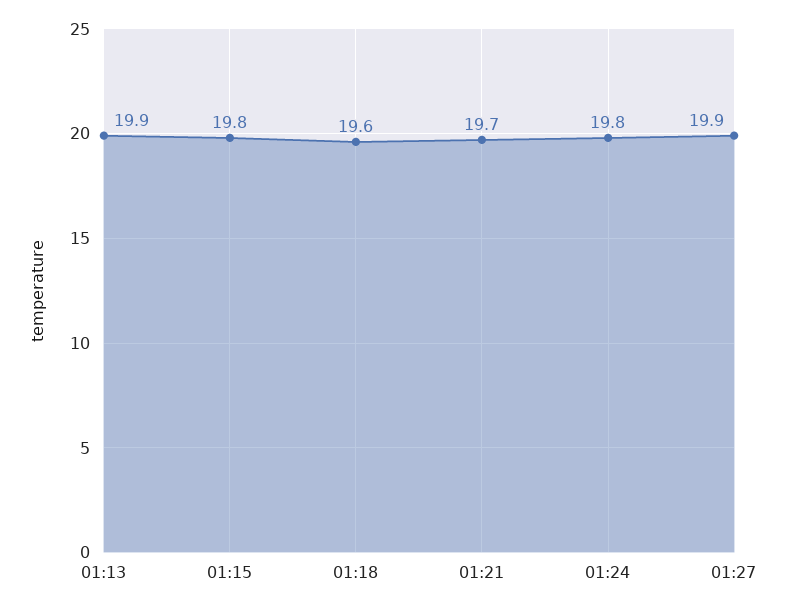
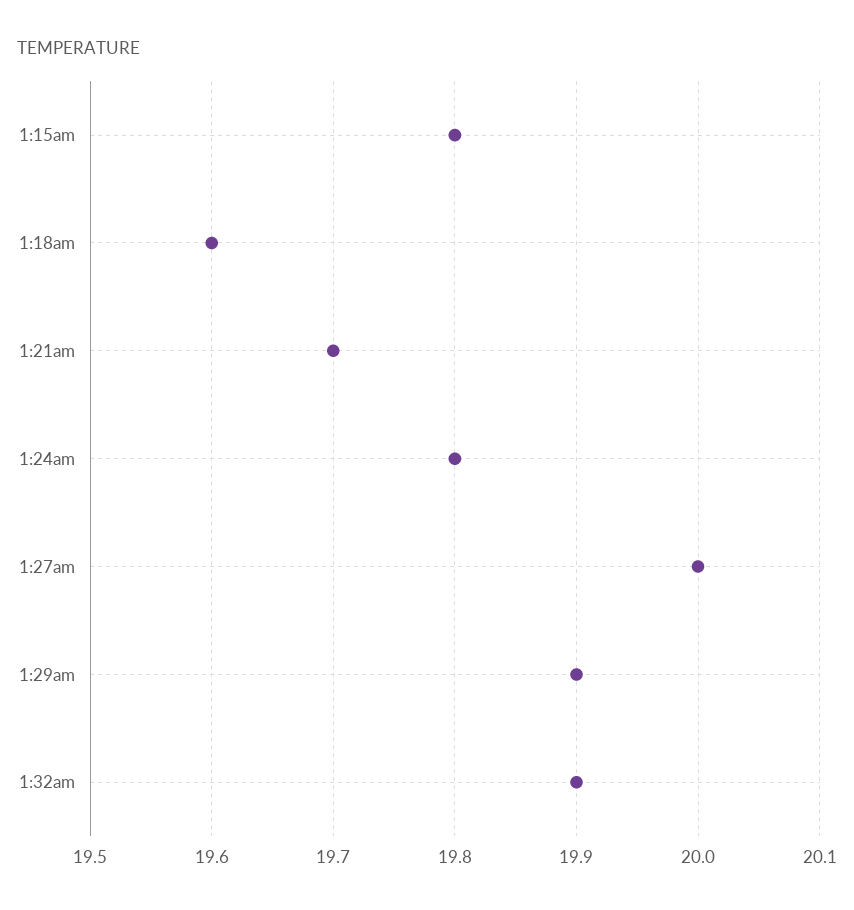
01:13: 19.9 -> none
01:27: 19.9 -> 20
1:29am: none -> 19.9
1:32am: none -> 19.9

